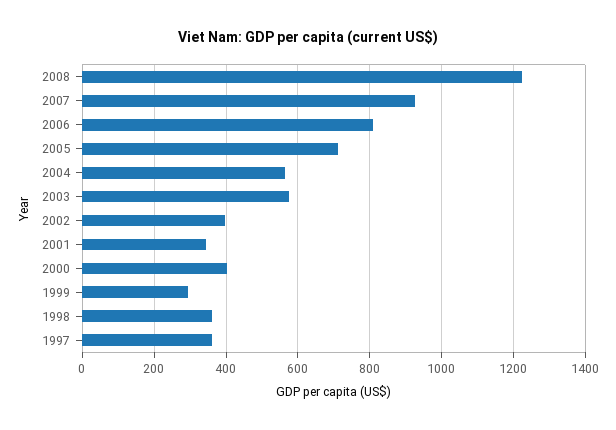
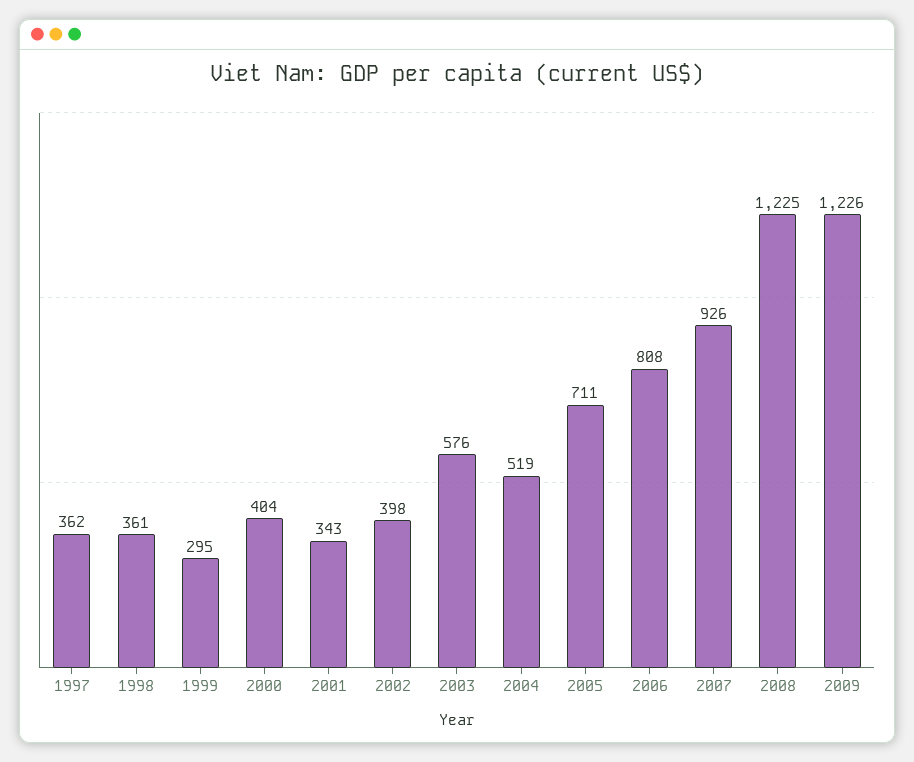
2004: 560 -> 519
2009: none -> 1226

